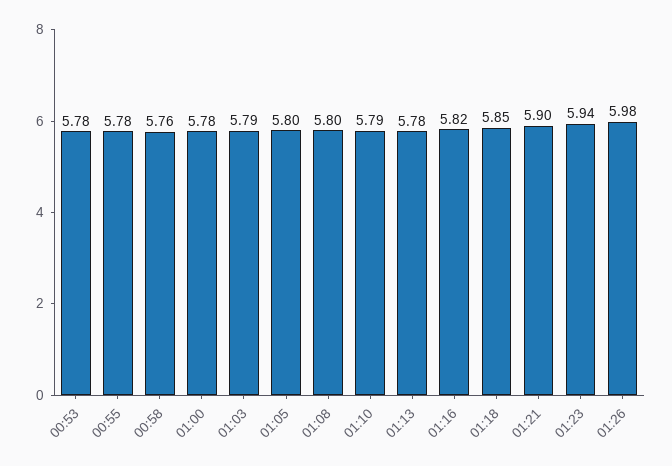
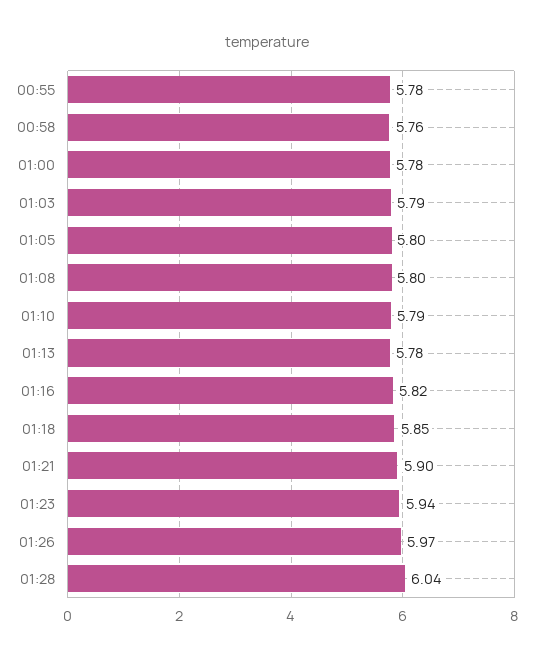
00:53: 5.78 -> none
01:26: 5.98 -> 5.97
01:28: none -> 6.04

